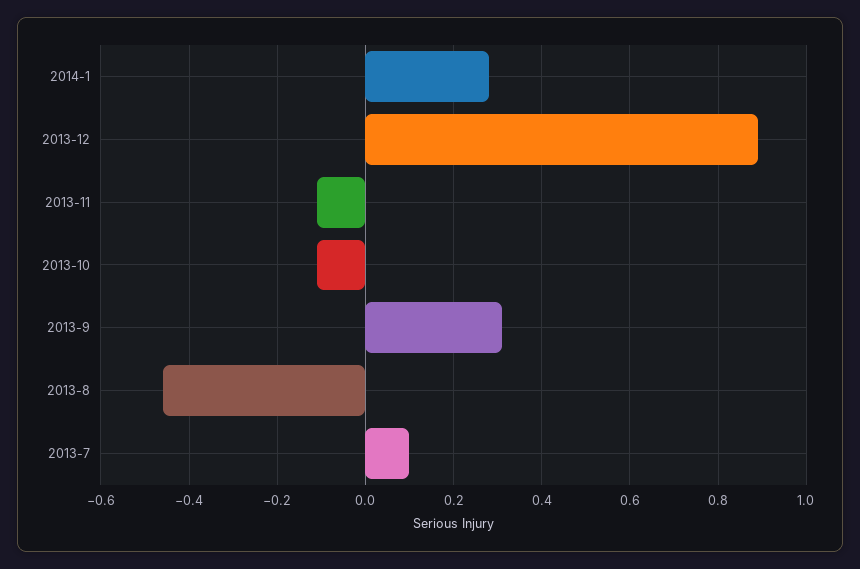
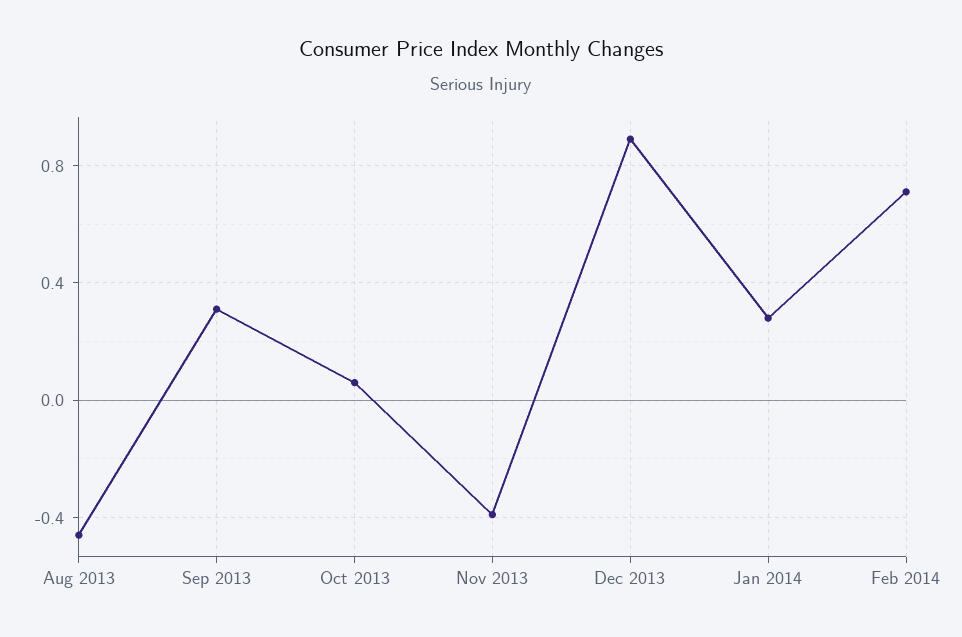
2013-11: -0.1 -> -0.4
2013-10: -0.1 -> 0.05
2013-7: 0.1 -> none
Feb 2014: none -> 0.7

